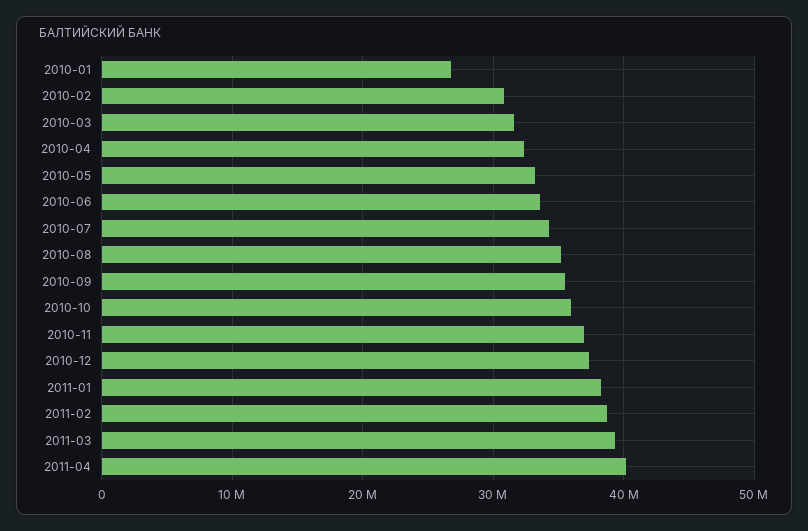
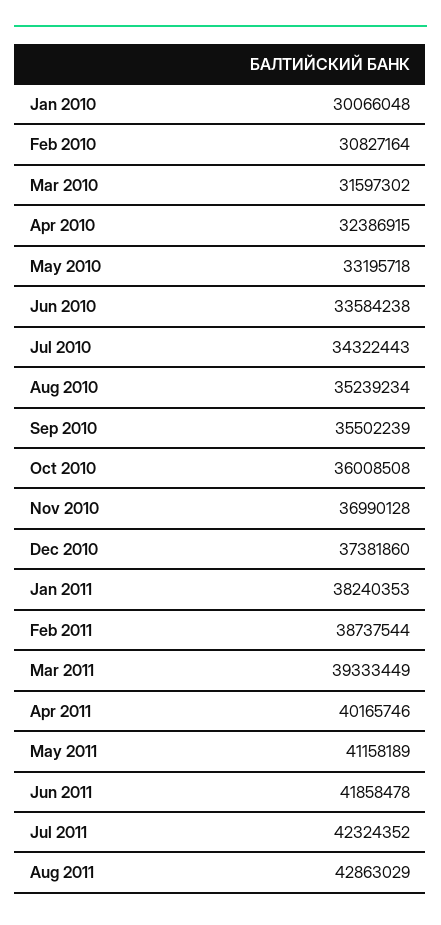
2010-01: 27000000 -> 30066048
May 2011: none -> 41158189
Jun 2011: none -> 41858478
Jul 2011: none -> 42324352
Aug 2011: none -> 42863029

